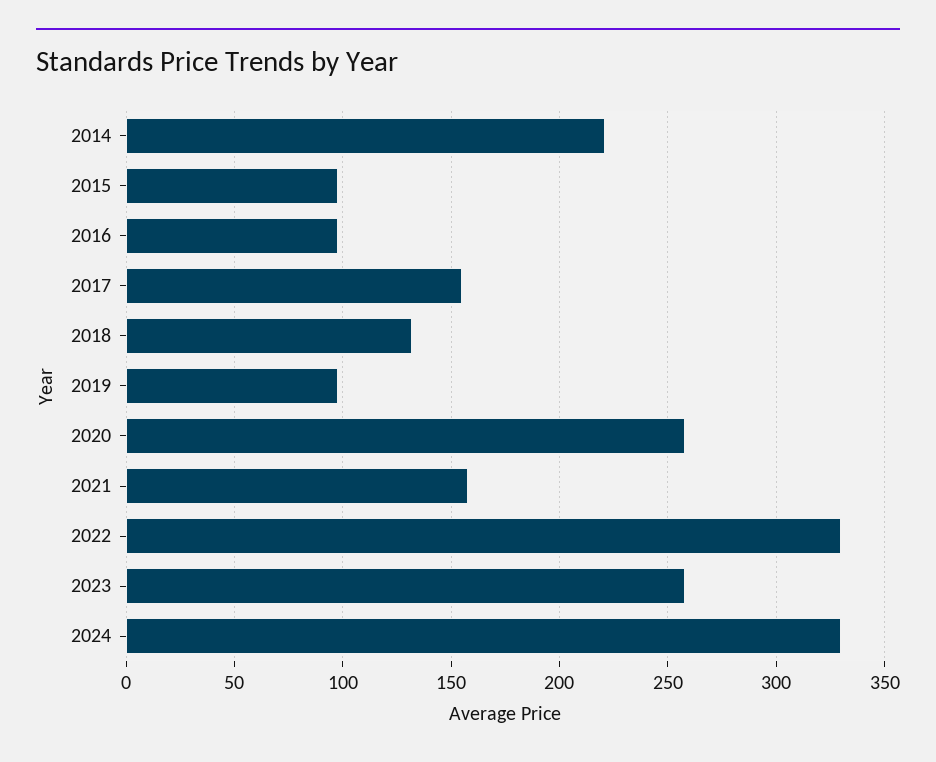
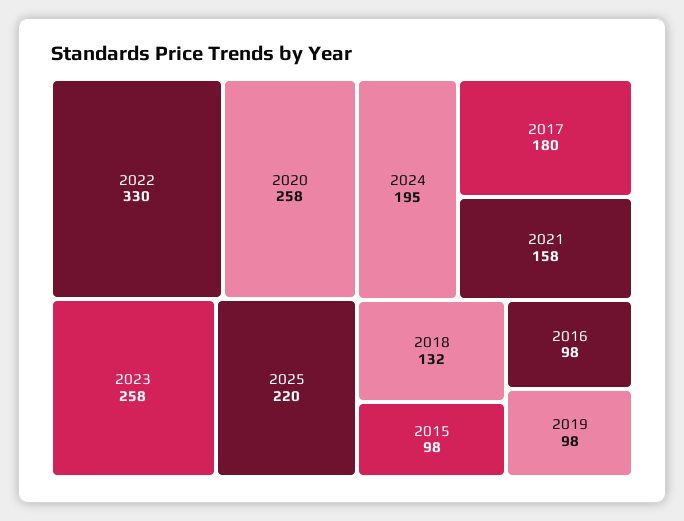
2014: 220 -> none
2017: 155 -> 180
2024: 330 -> 195
2025: none -> 220

